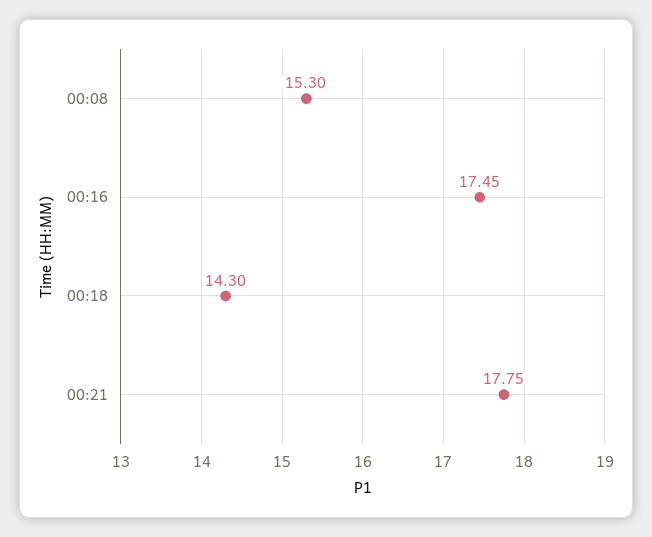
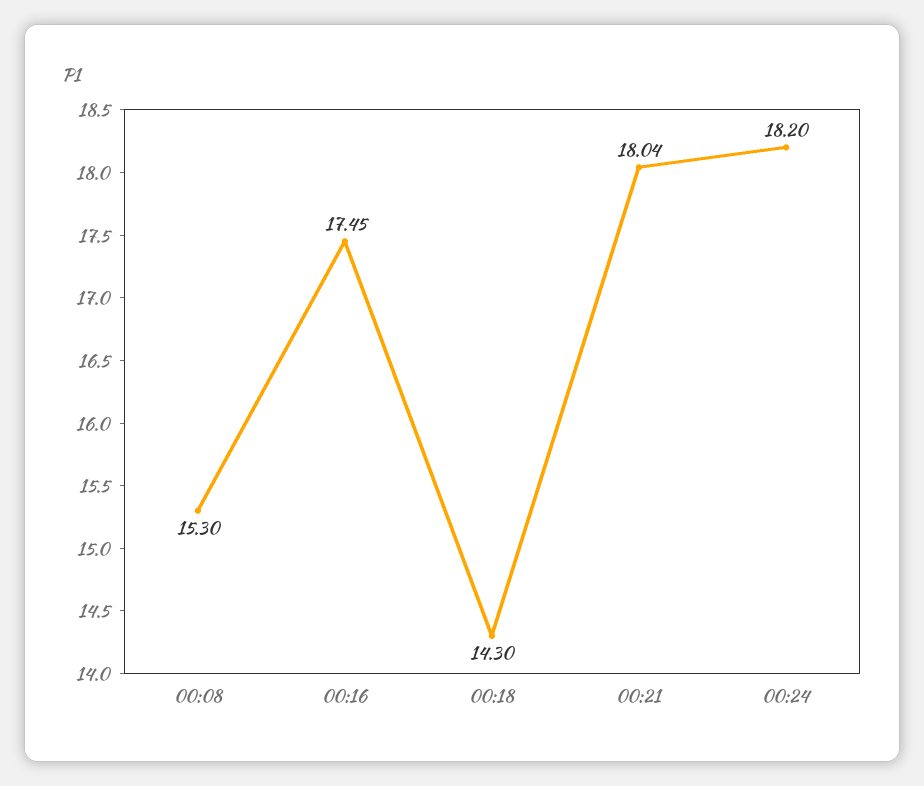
00:21: 17.75 -> 18.04
00:24: none -> 18.2

